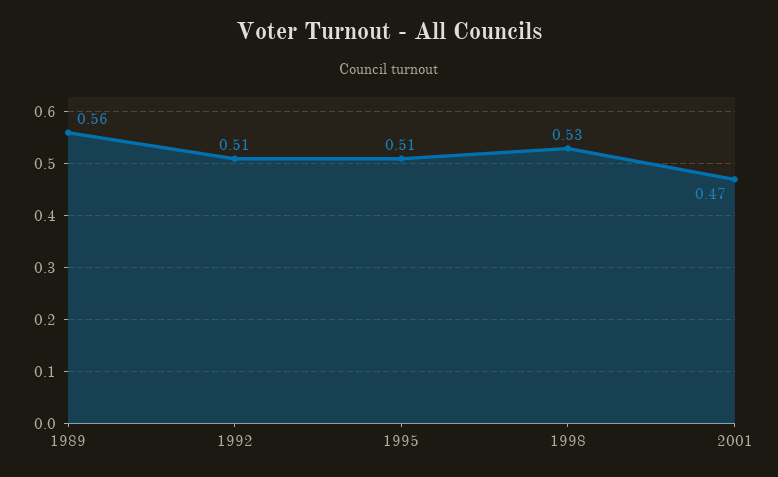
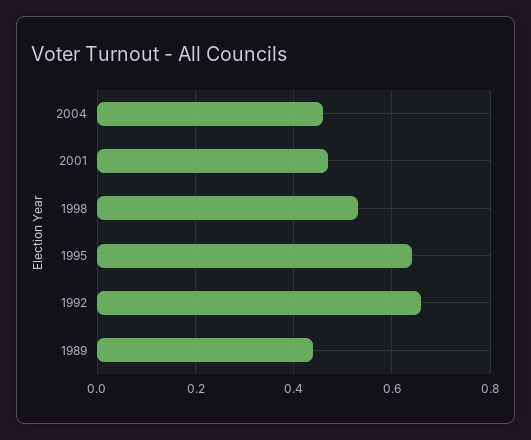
1989: 0.56 -> 0.45
1992: 0.51 -> 0.65
1995: 0.51 -> 0.65
2004: none -> 0.45

